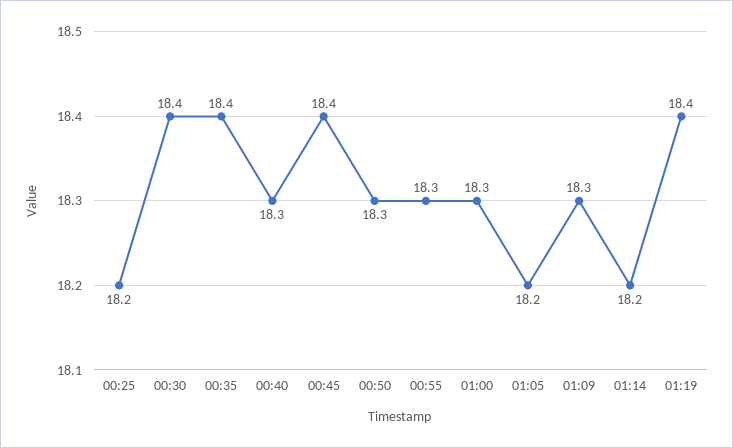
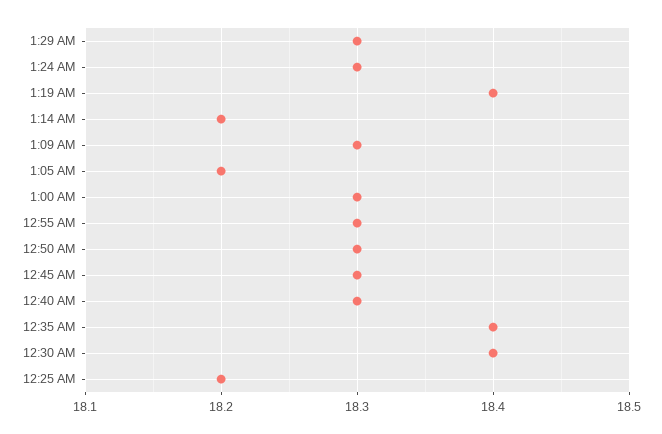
00:45: 18.4 -> 18.3
1:29 AM: none -> 18.3
1:24 AM: none -> 18.3

